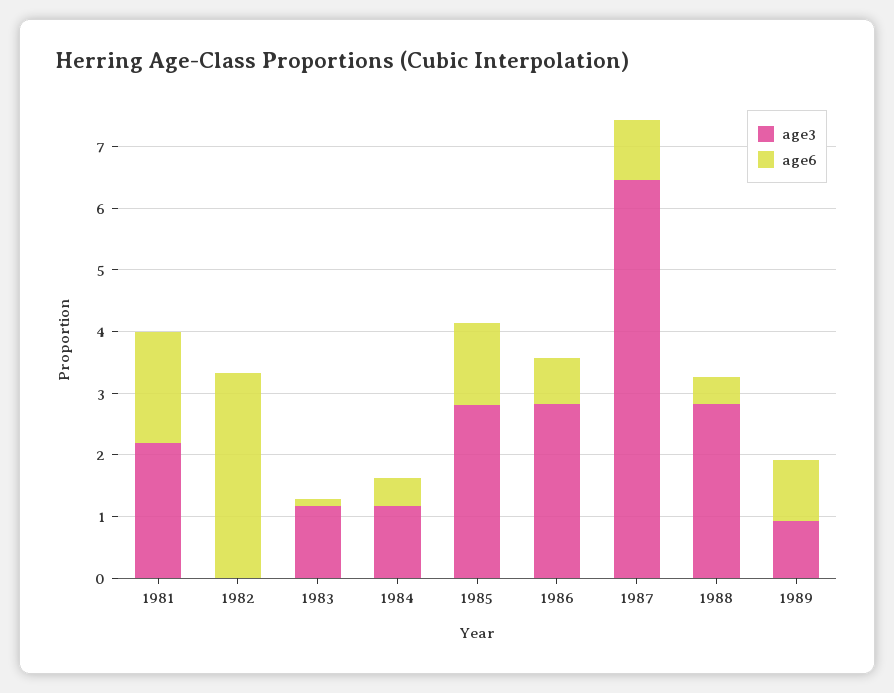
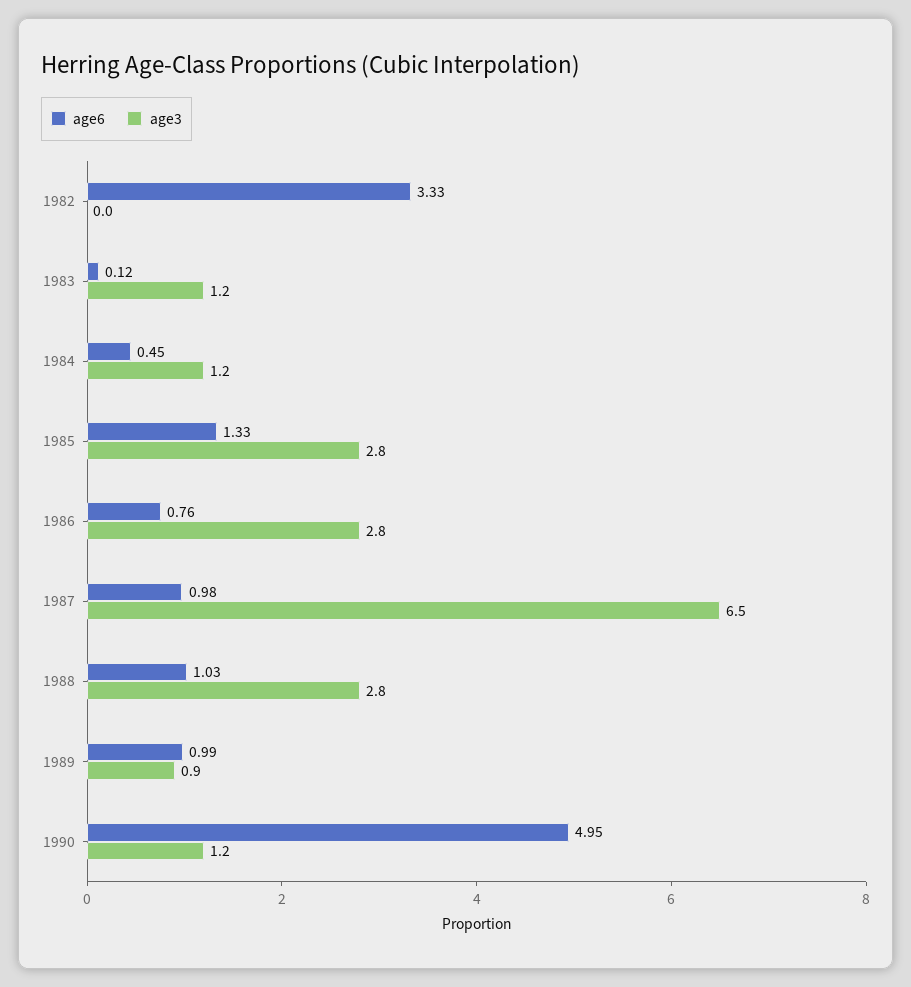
age3, 1981: 2.2 -> none
age6, 1981: 1.8 -> none
age6, 1988: 0.4 -> 1.03
age6, 1990: none -> 4.95
age3, 1990: none -> 1.2

